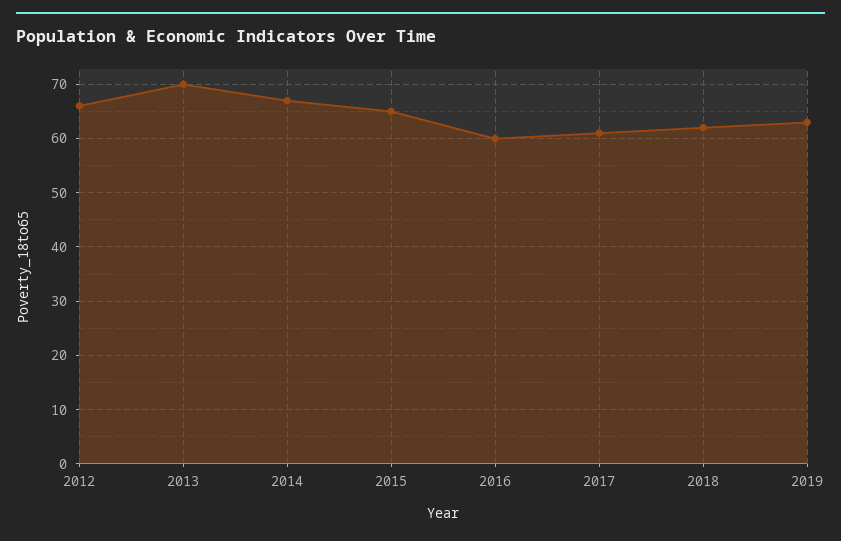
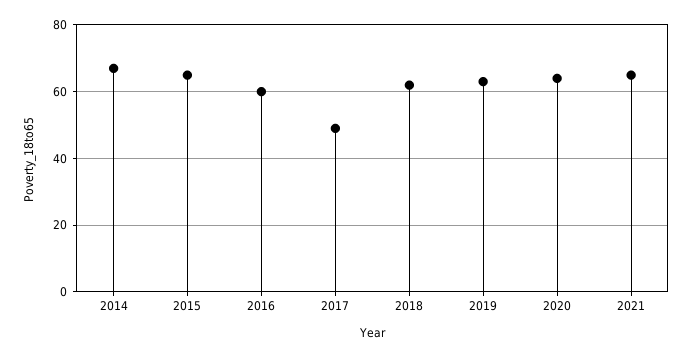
2012: 65 -> none
2013: 70 -> none
2017: 60 -> 50
2020: none -> 65
2021: none -> 65

